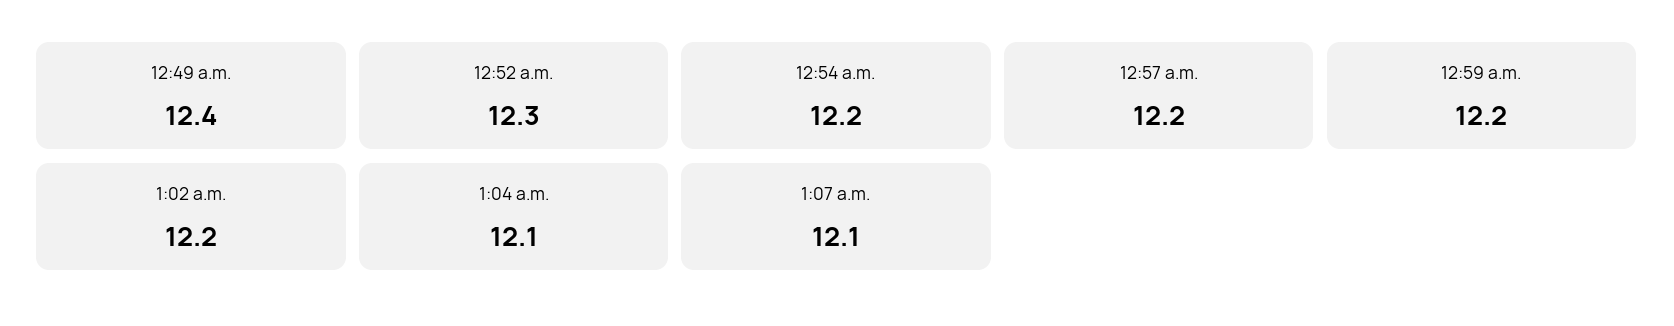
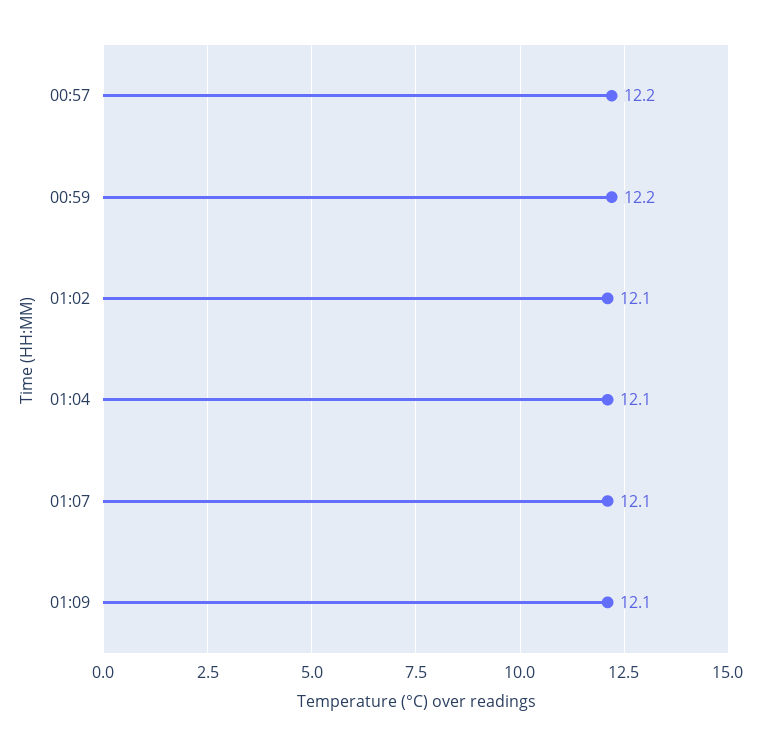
12:49 a.m.: 12.4 -> none
12:52 a.m.: 12.3 -> none
12:54 a.m.: 12.2 -> none
1:02 a.m.: 12.2 -> 12.1
01:09: none -> 12.1

